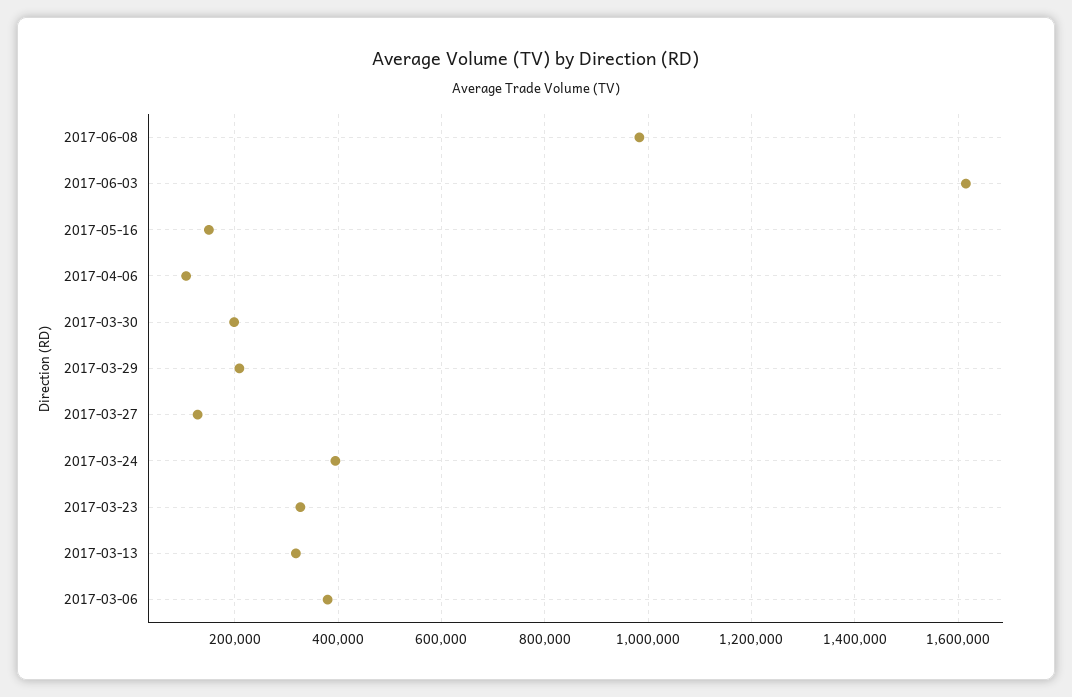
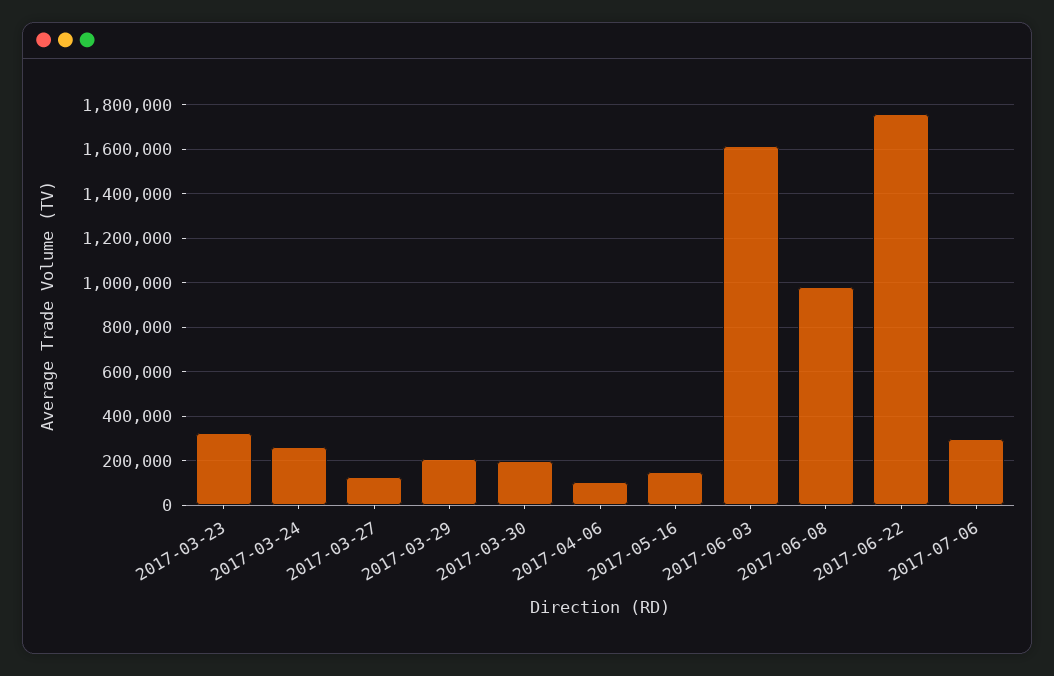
2017-03-24: 400000 -> 250000
2017-03-13: 320000 -> none
2017-03-06: 380000 -> none
2017-06-22: none -> 1750000
2017-07-06: none -> 300000

